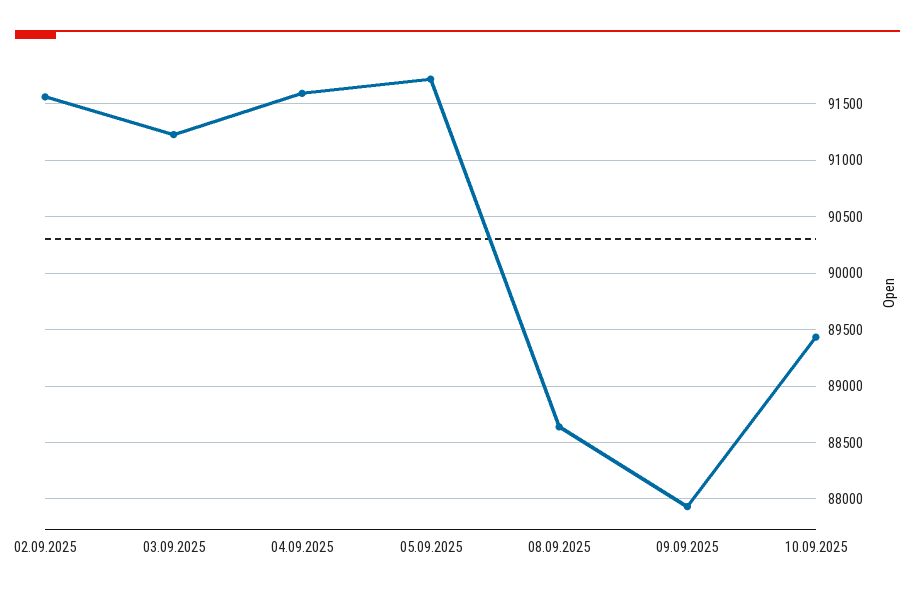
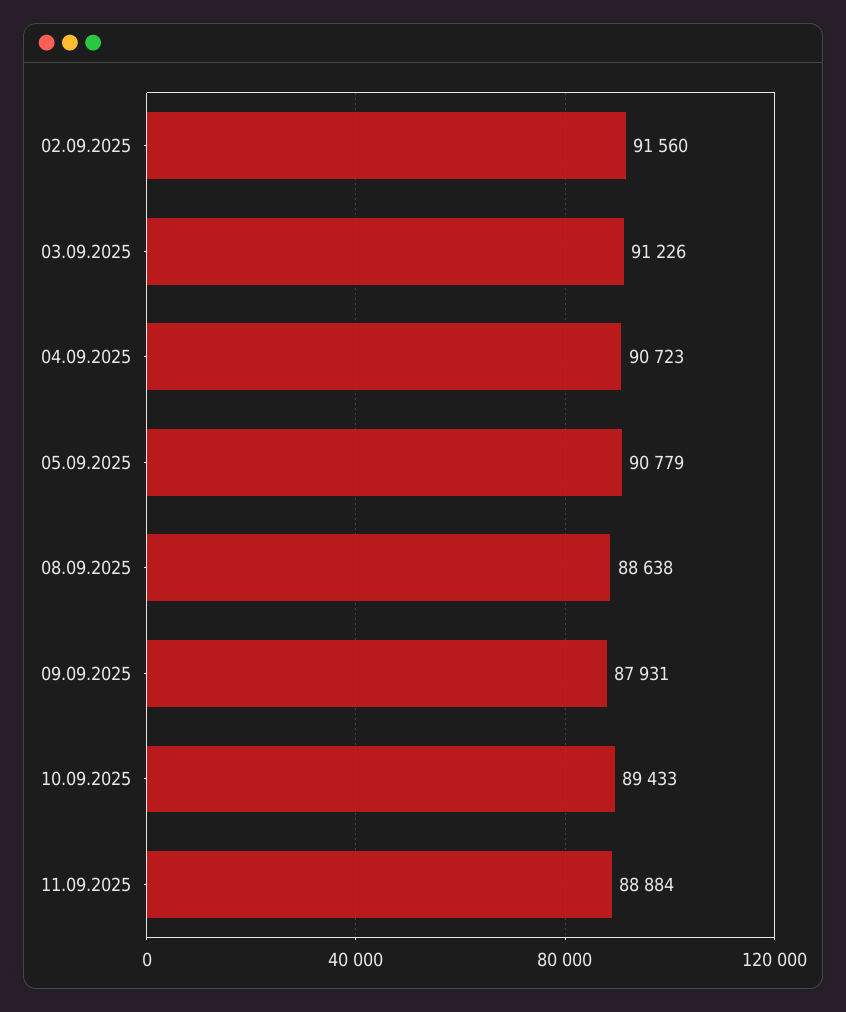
04.09.2025: 91600 -> 90723
05.09.2025: 91700 -> 90779
11.09.2025: none -> 88884

